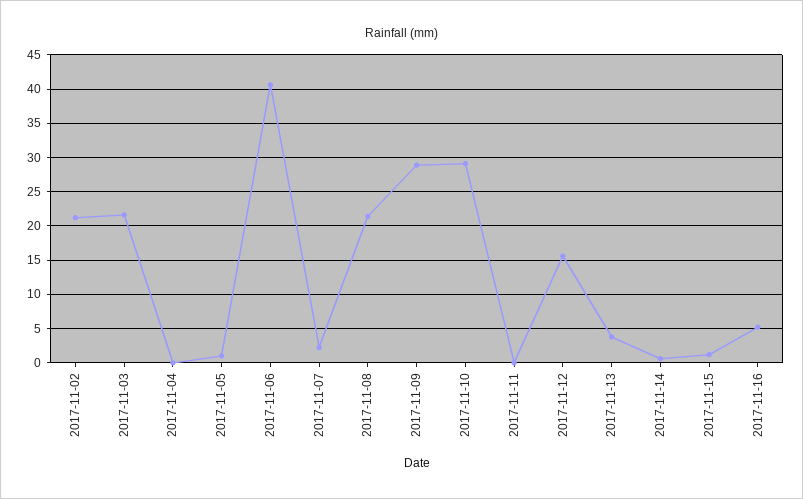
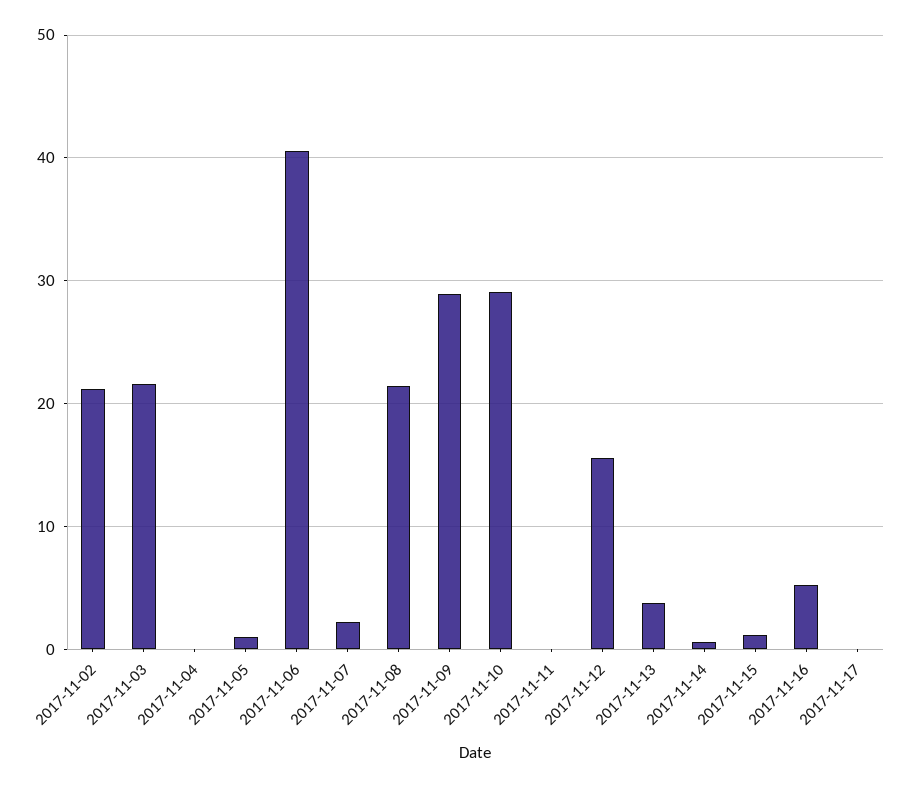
2017-11-17: none -> 0

